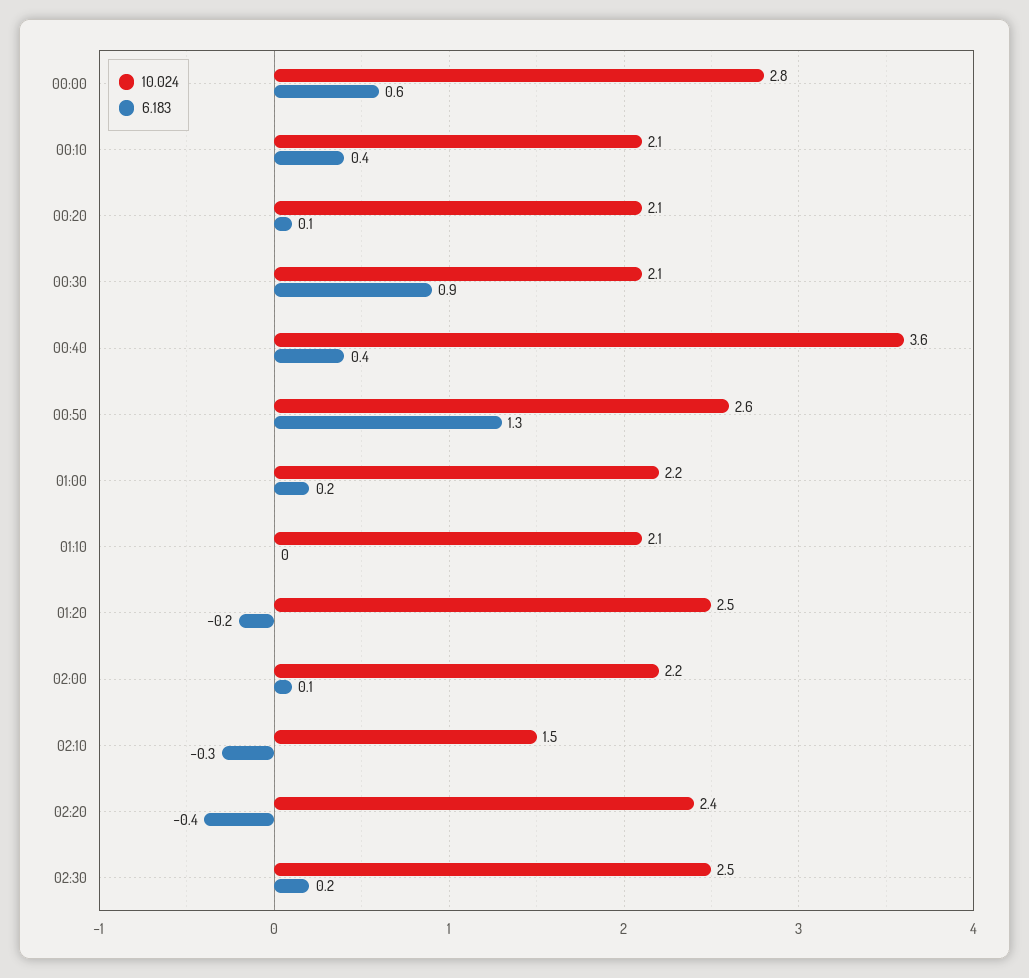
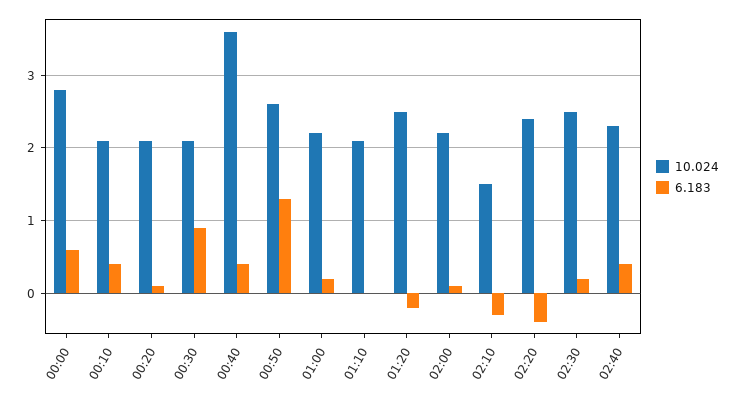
10.024, 02:40: none -> 2.3
6.183, 02:40: none -> 0.4

